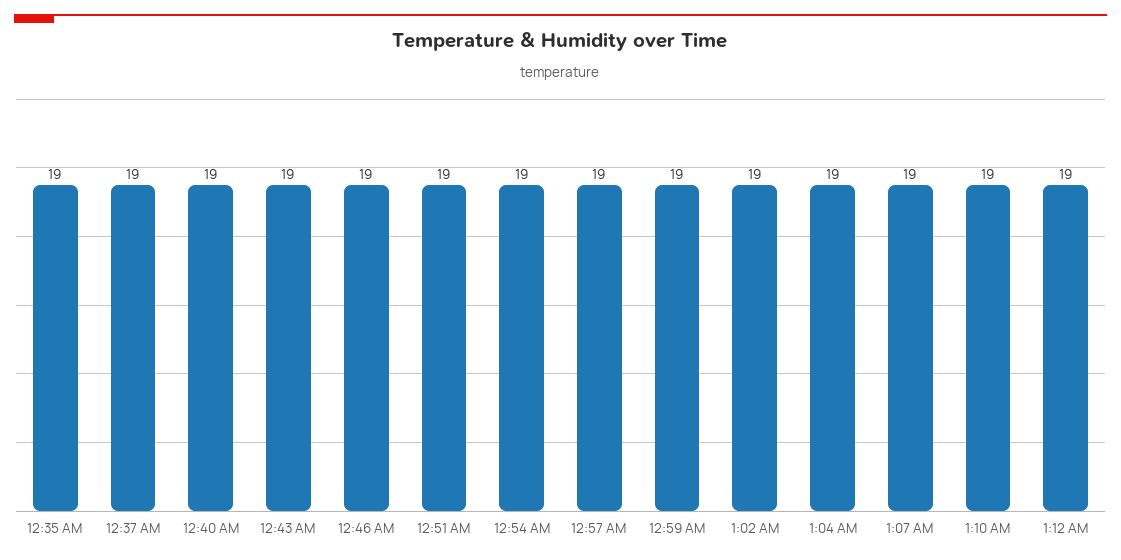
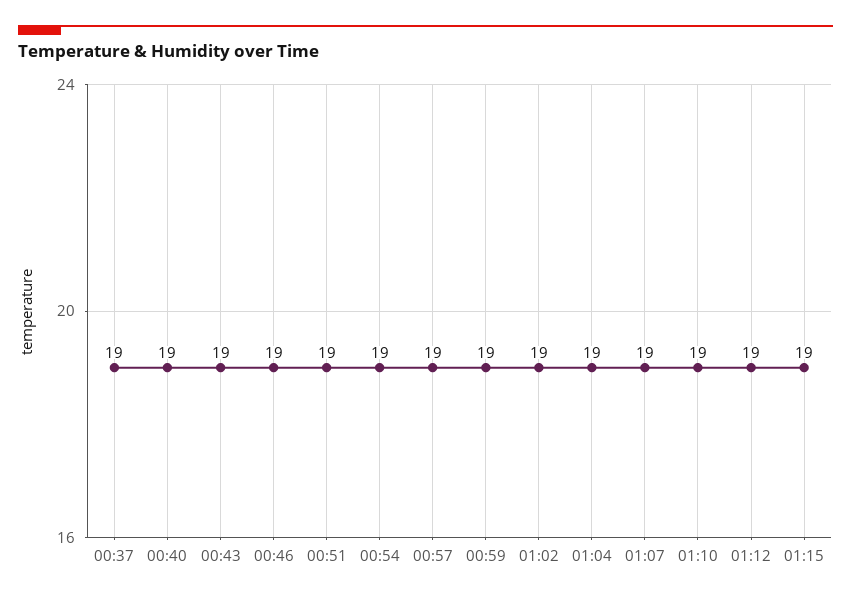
12:35 AM: 19 -> none
01:15: none -> 19

